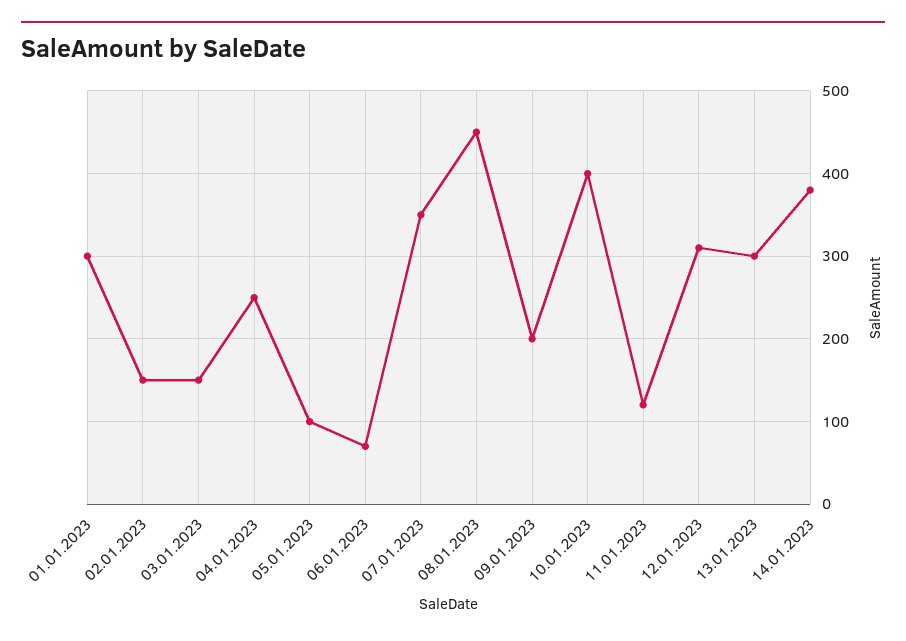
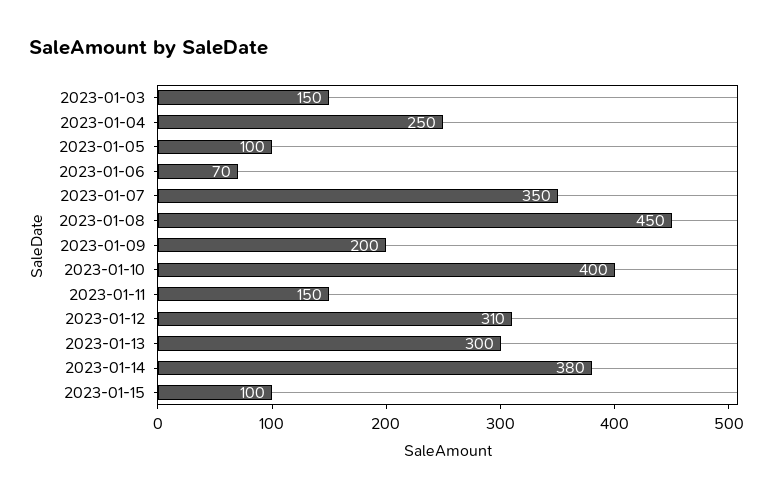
01.01.2023: 300 -> none
02.01.2023: 150 -> none
11.01.2023: 120 -> 150
2023-01-15: none -> 100

